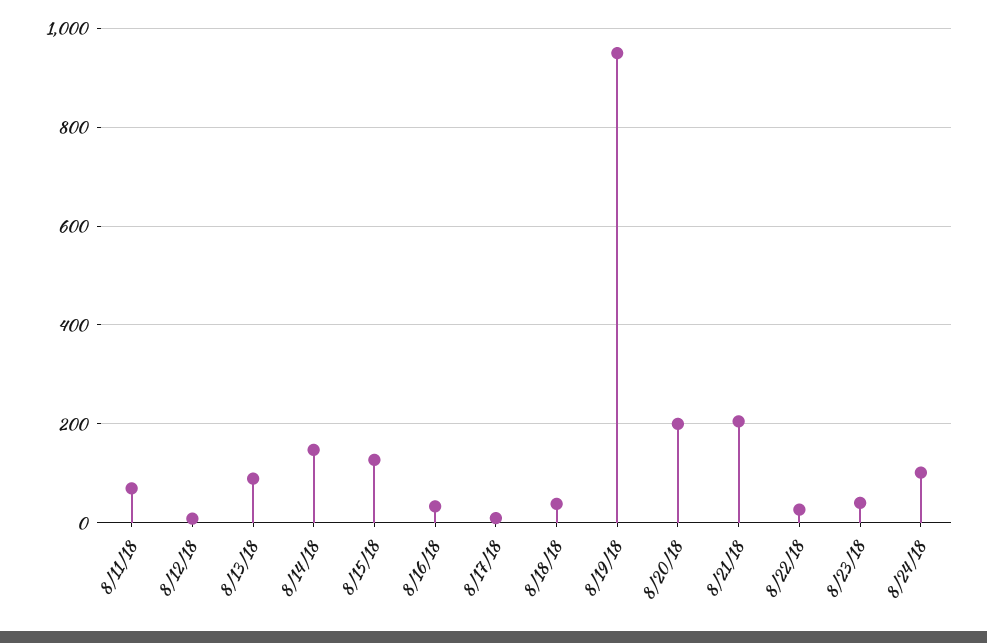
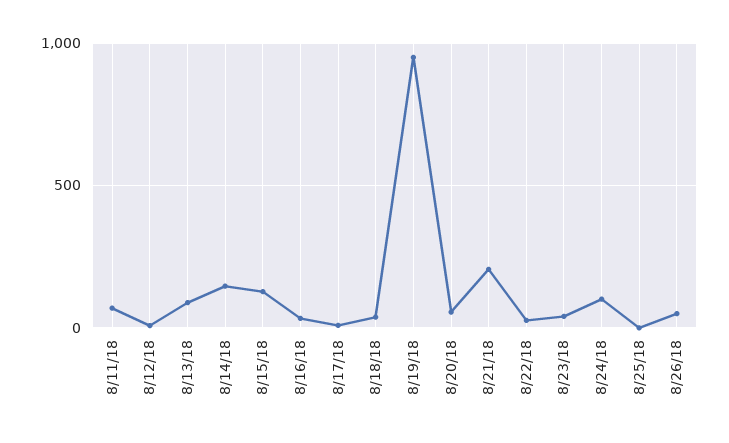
8/20/18: 200 -> 50
8/25/18: none -> 0
8/26/18: none -> 50

